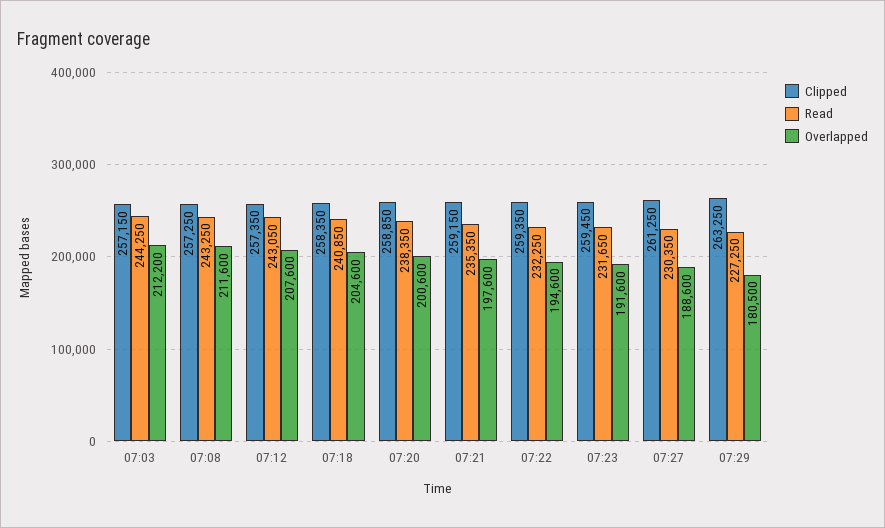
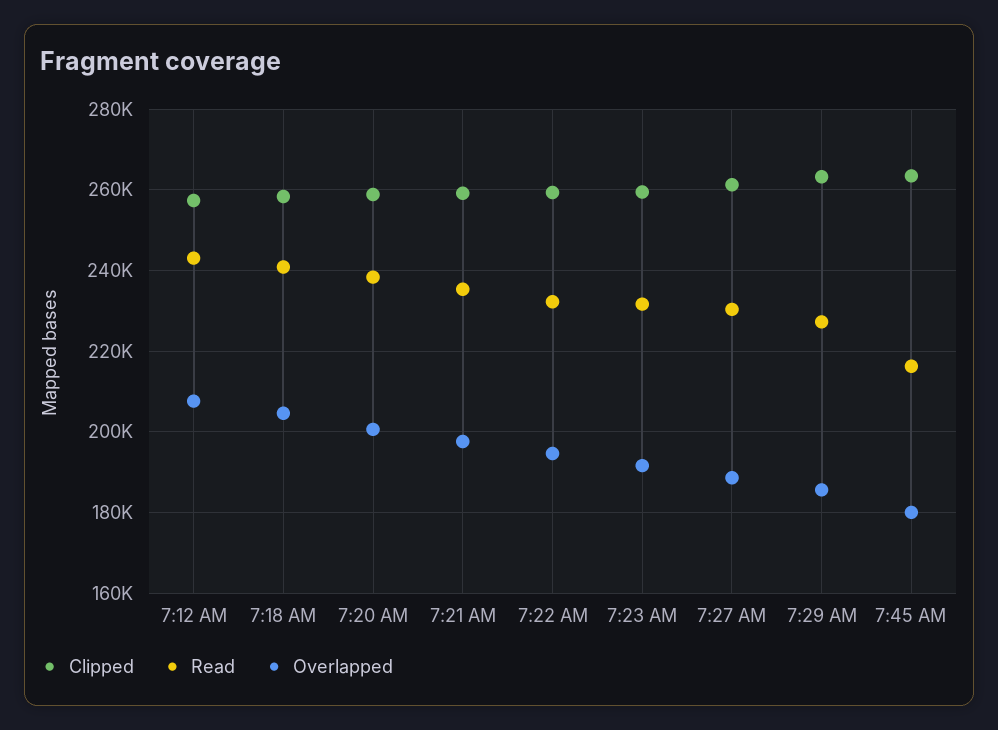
Clipped, 07:03: 257150 -> none
Read, 07:03: 244250 -> none
Overlapped, 07:03: 212200 -> none
Clipped, 07:08: 257250 -> none
Read, 07:08: 243250 -> none
Overlapped, 07:08: 211600 -> none
Overlapped, 07:29: 180500 -> 186000
Clipped, 7:45 AM: none -> 264000
Read, 7:45 AM: none -> 216000
Overlapped, 7:45 AM: none -> 180000

